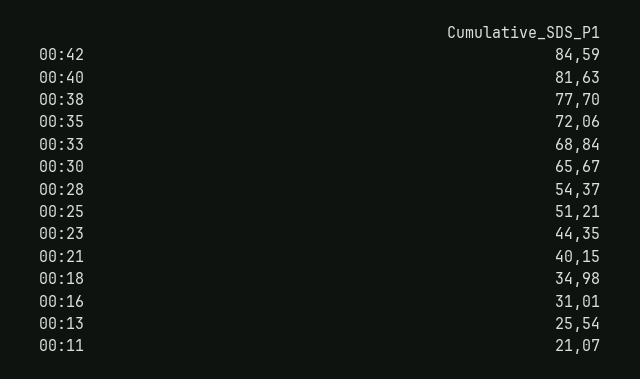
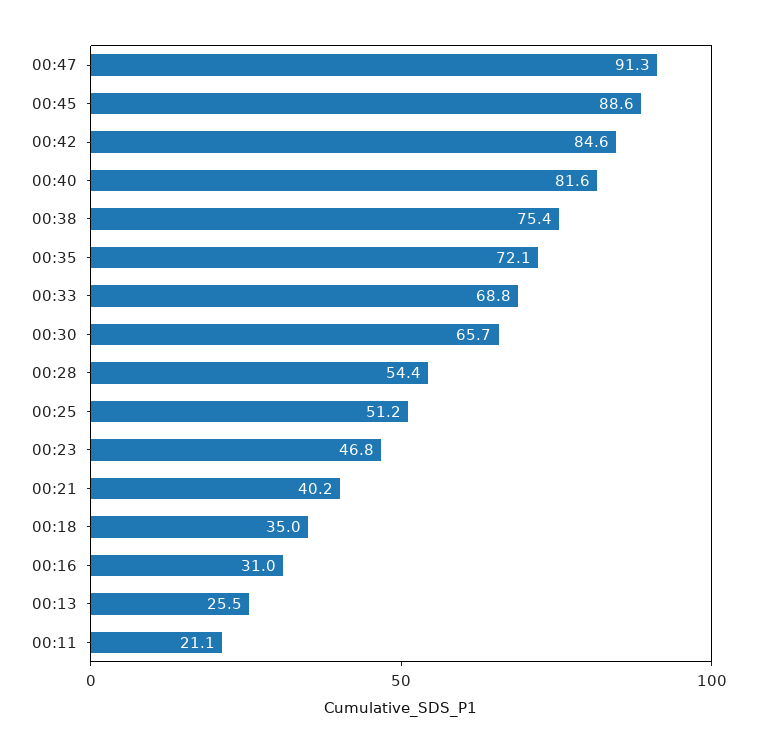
00:38: 77.7 -> 75.4
00:23: 44.35 -> 46.8
00:47: none -> 91.3
00:45: none -> 88.6

